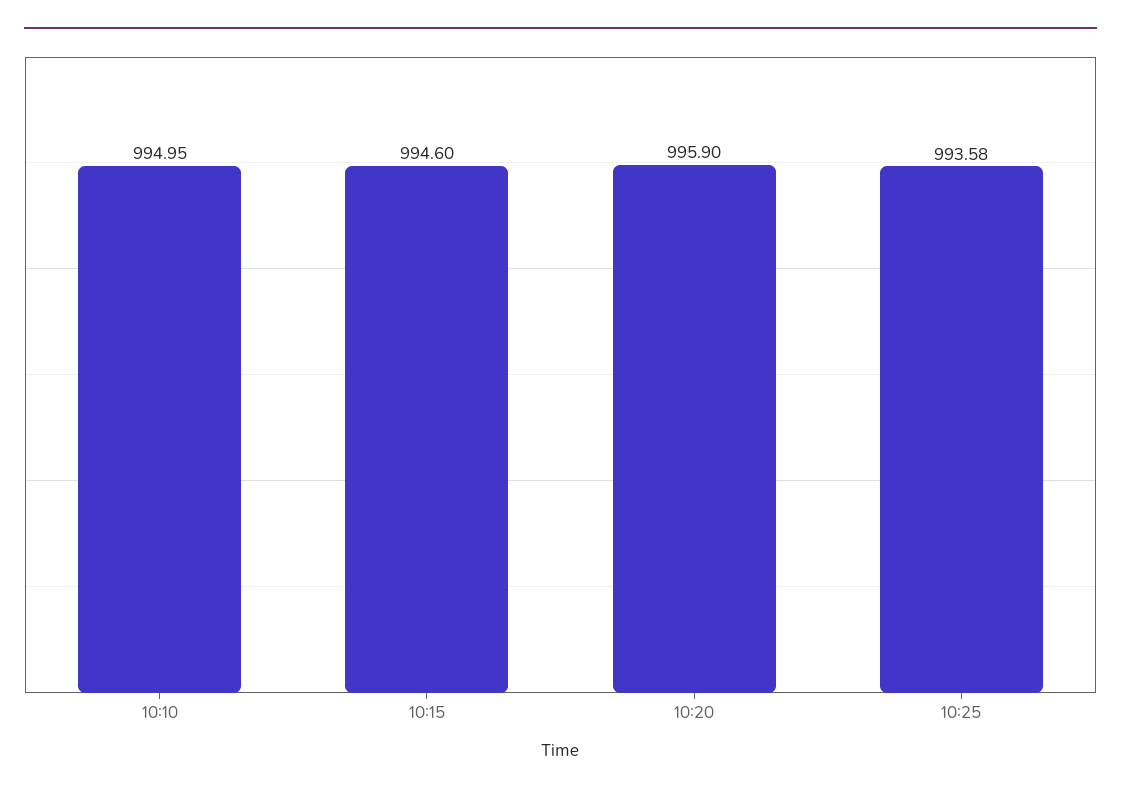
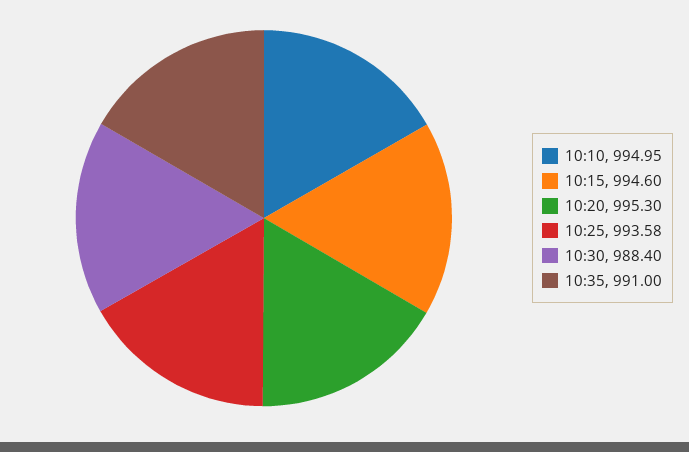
10:20: 995.9 -> 995.3
10:30: none -> 988.4
10:35: none -> 991

